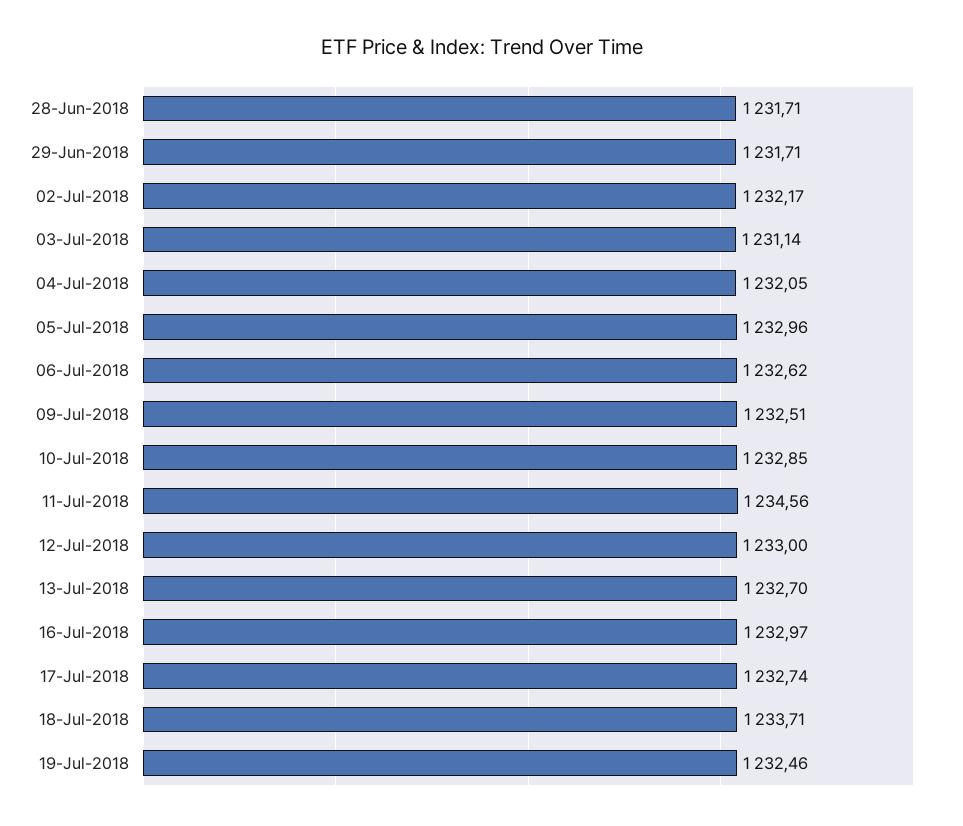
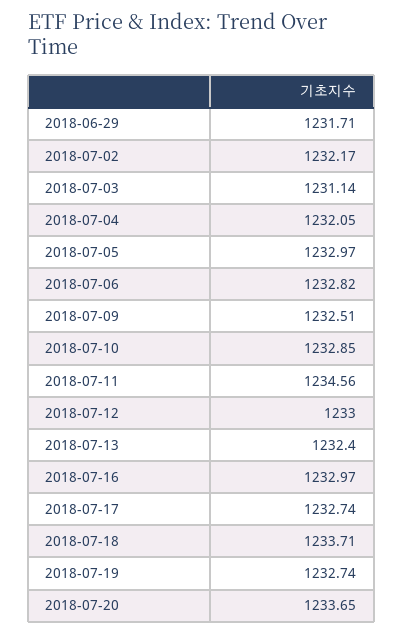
28-Jun-2018: 1231.71 -> none
05-Jul-2018: 1232.96 -> 1232.97
06-Jul-2018: 1232.62 -> 1232.82
13-Jul-2018: 1232.7 -> 1232.4
19-Jul-2018: 1232.46 -> 1232.74
2018-07-20: none -> 1233.65

